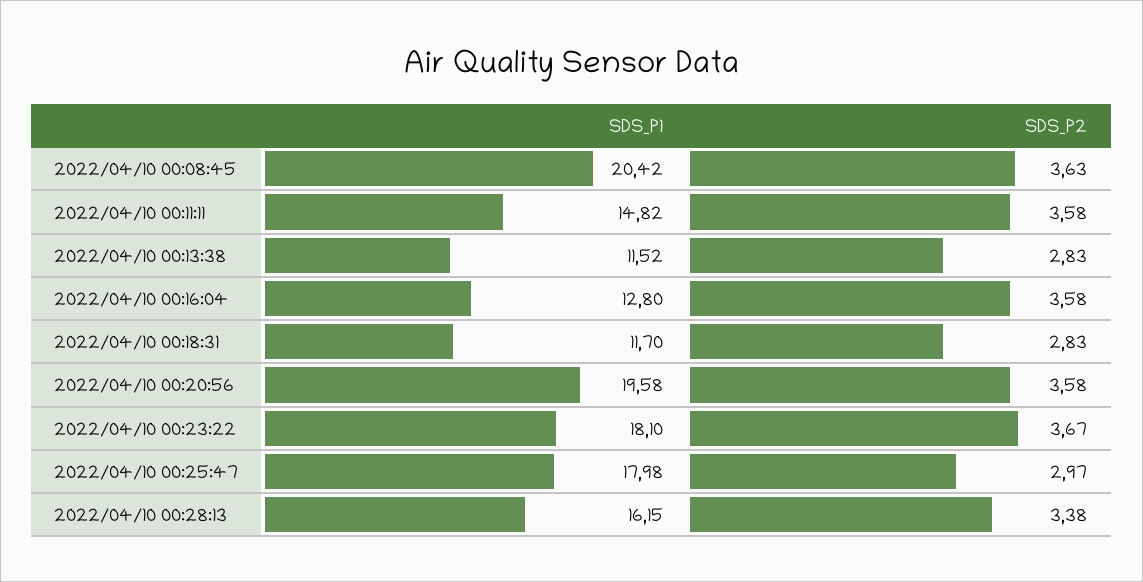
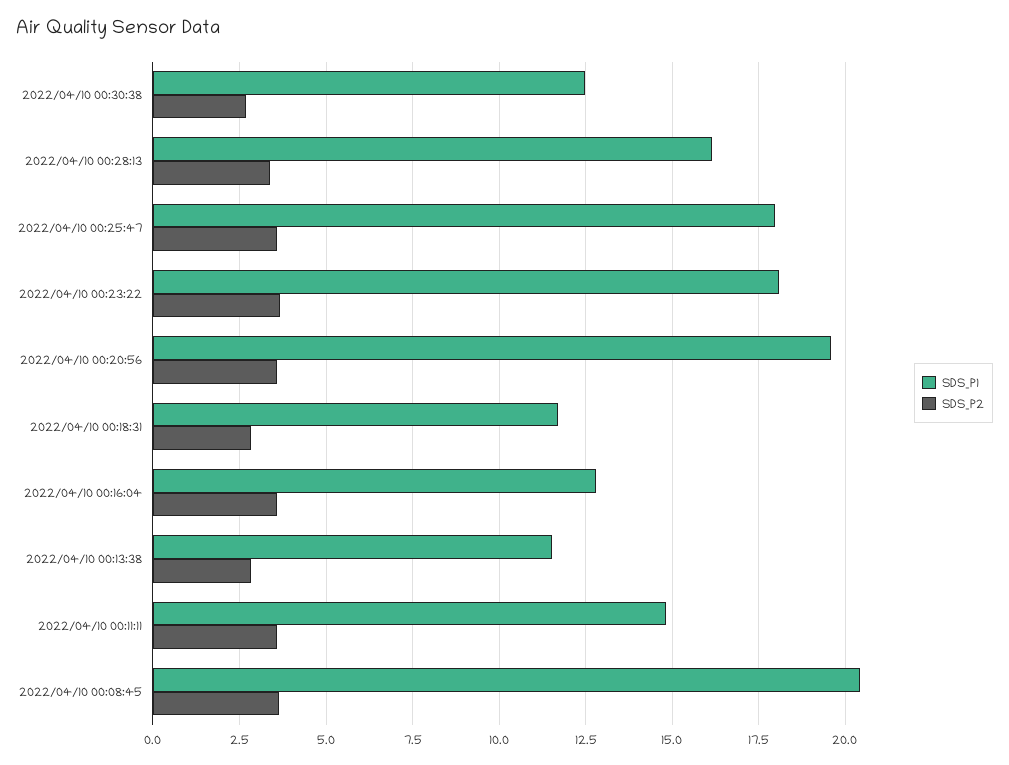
SDS_P2, 2022/04/10 00:25:47: 2.97 -> 3.5
SDS_P1, 2022/04/10 00:30:38: none -> 12.5
SDS_P2, 2022/04/10 00:30:38: none -> 2.75

